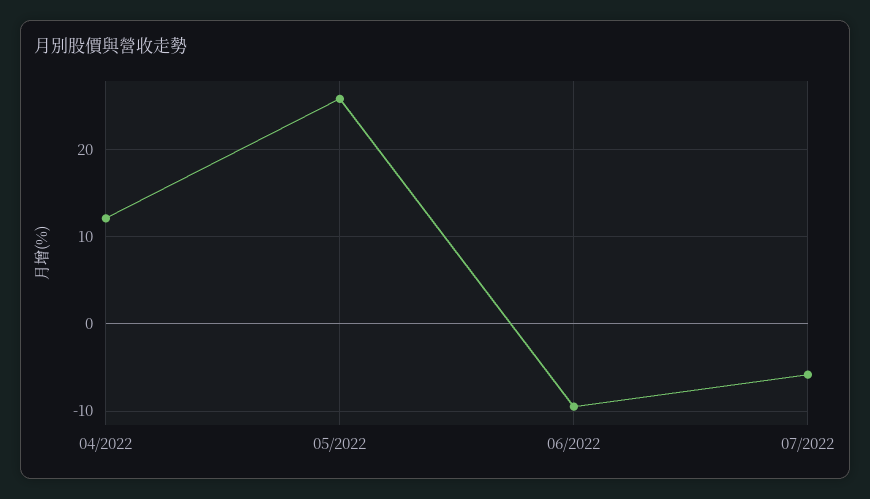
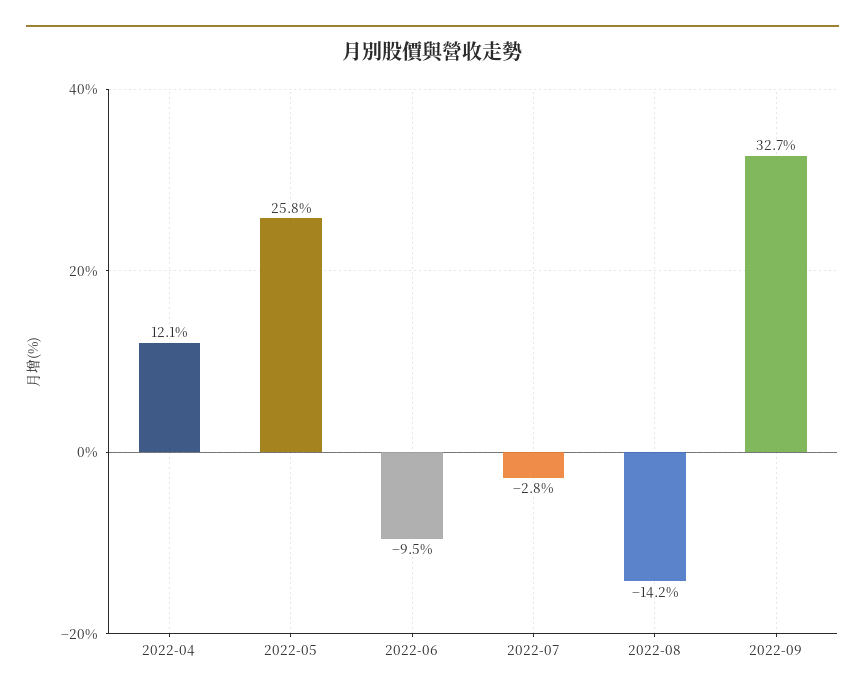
07/2022: -6 -> -2.8
2022-08: none -> -14.2
2022-09: none -> 32.7

